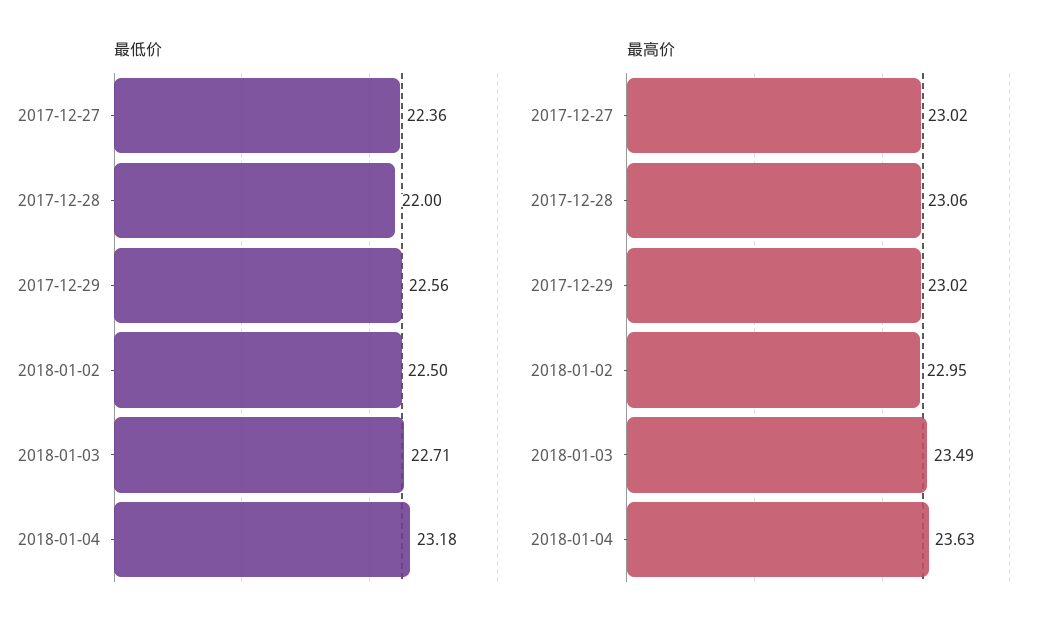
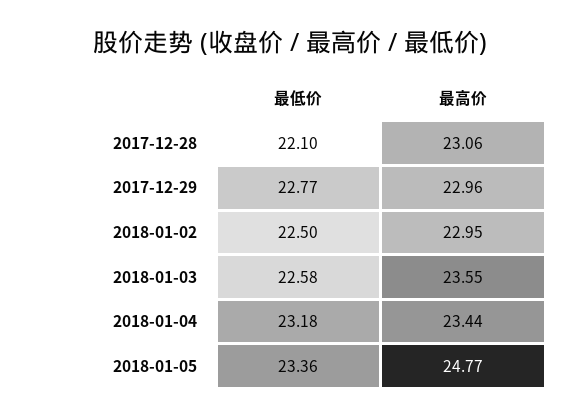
最低价, 2017-12-27: 22.36 -> none
最低价, 2017-12-28: 22 -> 22.1
最低价, 2017-12-29: 22.56 -> 22.77
最低价, 2018-01-03: 22.71 -> 22.58
最高价, 2017-12-27: 23.02 -> none
最高价, 2017-12-29: 23.02 -> 22.96
最高价, 2018-01-03: 23.49 -> 23.55
最高价, 2018-01-04: 23.63 -> 23.44
最低价, 2018-01-05: none -> 23.36
最高价, 2018-01-05: none -> 24.77

